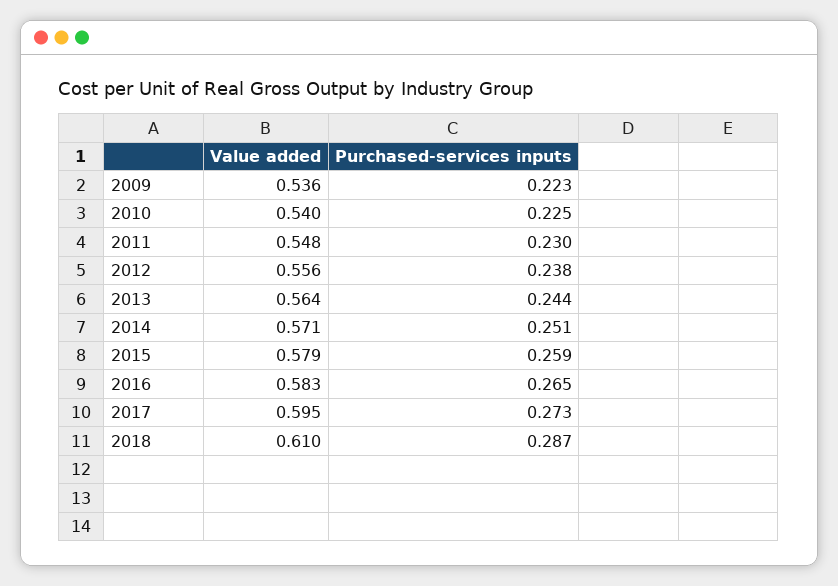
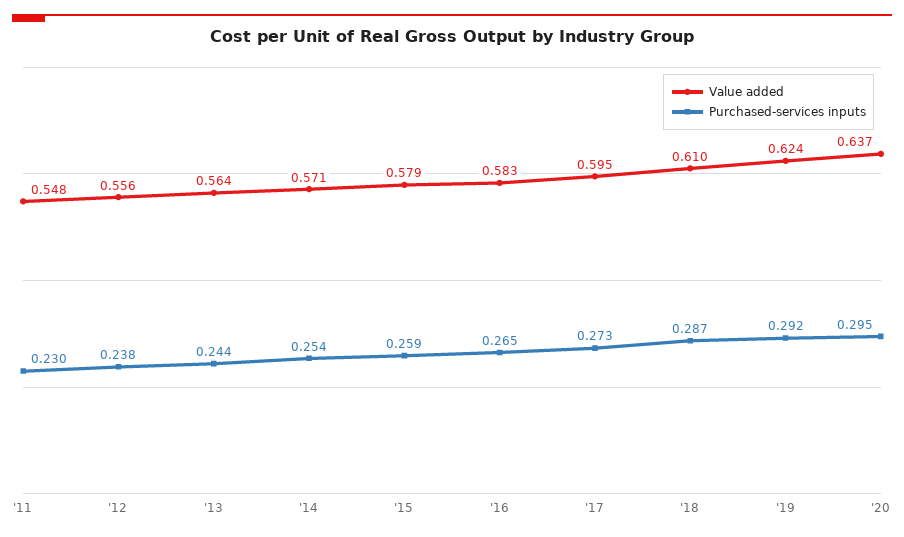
Value added, 2009: 0.536 -> none
Purchased-services inputs, 2009: 0.223 -> none
Value added, 2010: 0.54 -> none
Purchased-services inputs, 2010: 0.225 -> none
Purchased-services inputs, 2014: 0.251 -> 0.254
Value added, '19: none -> 0.624
Purchased-services inputs, '19: none -> 0.292
Value added, '20: none -> 0.637
Purchased-services inputs, '20: none -> 0.295

